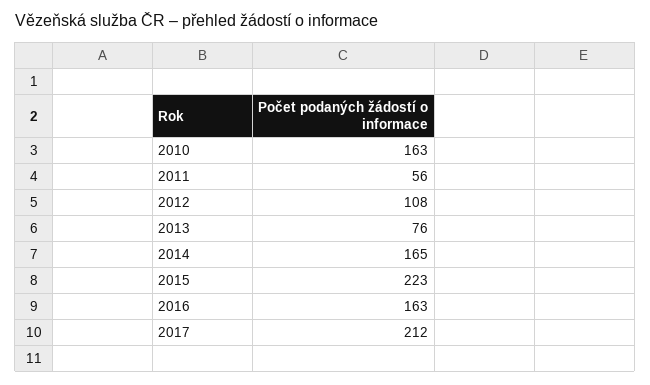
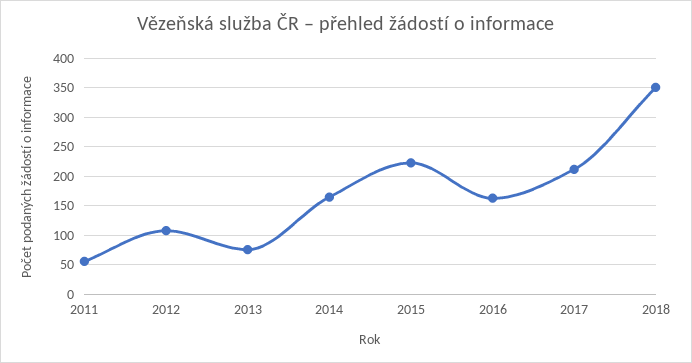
2010: 163 -> none
2018: none -> 350

